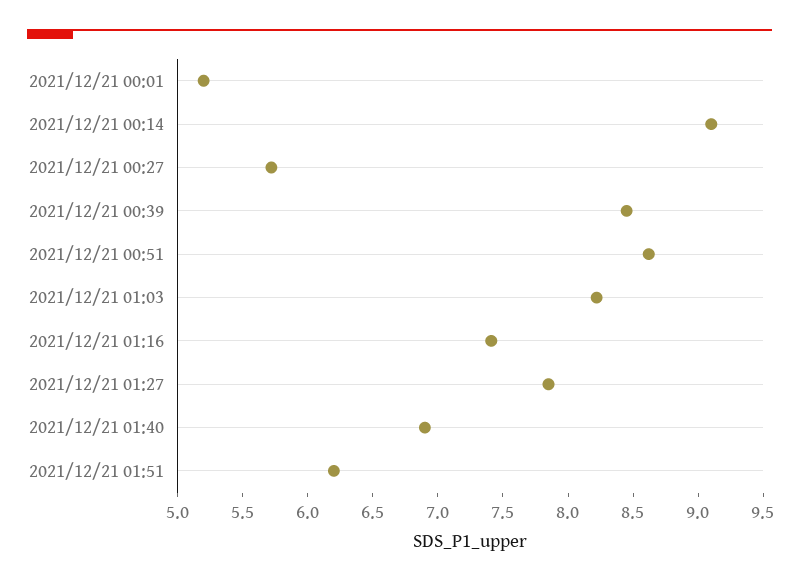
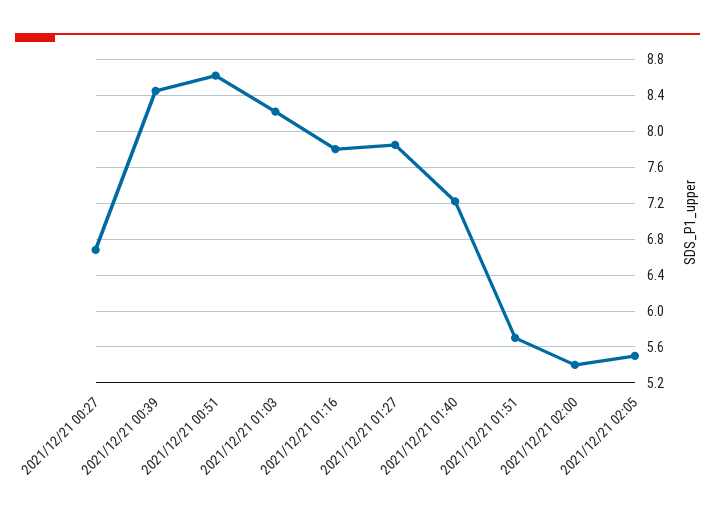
2021/12/21 00:01: 5.2 -> none
2021/12/21 00:14: 9.1 -> none
2021/12/21 00:27: 5.7 -> 6.7
2021/12/21 01:16: 7.4 -> 7.8
2021/12/21 01:40: 6.9 -> 7.2
2021/12/21 01:51: 6.2 -> 5.7
2021/12/21 02:00: none -> 5.4
2021/12/21 02:05: none -> 5.5

